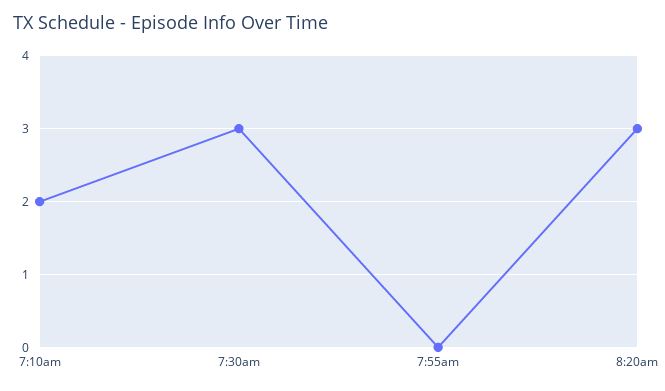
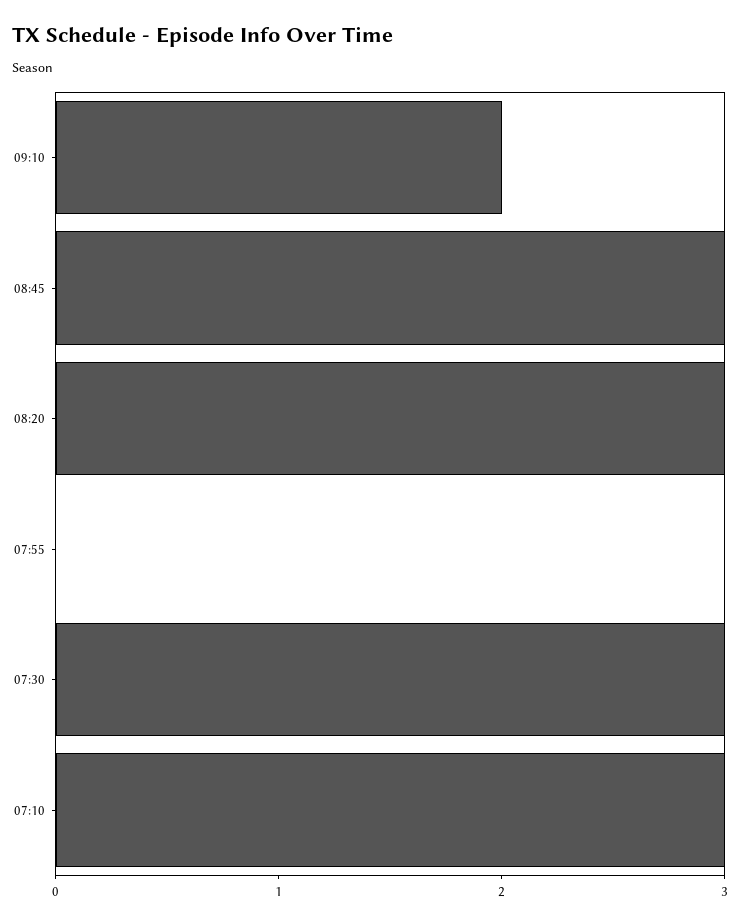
7:10am: 2 -> 3
09:10: none -> 2
08:45: none -> 3

